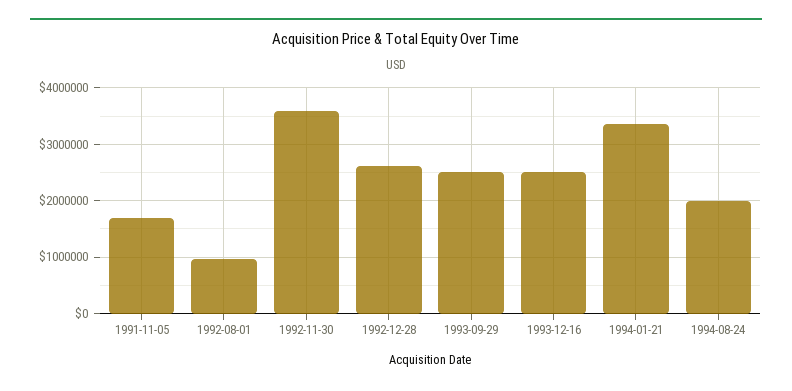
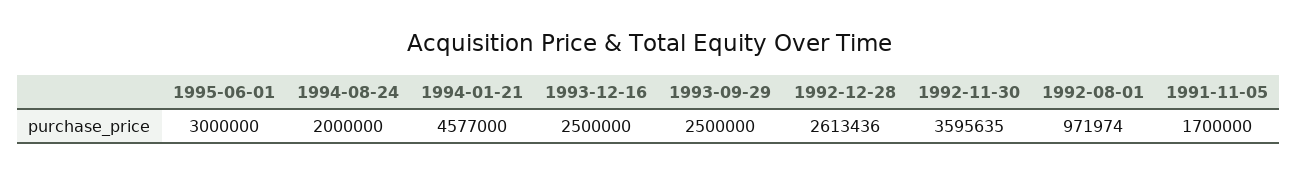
1994-01-21: 3400000 -> 4577000
1995-06-01: none -> 3000000

